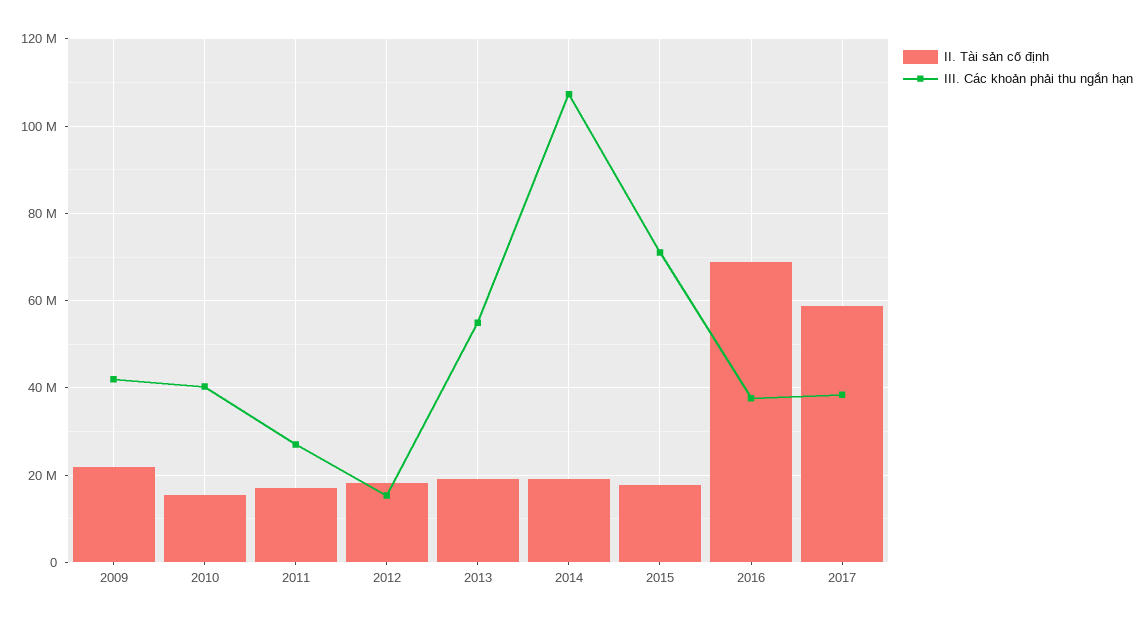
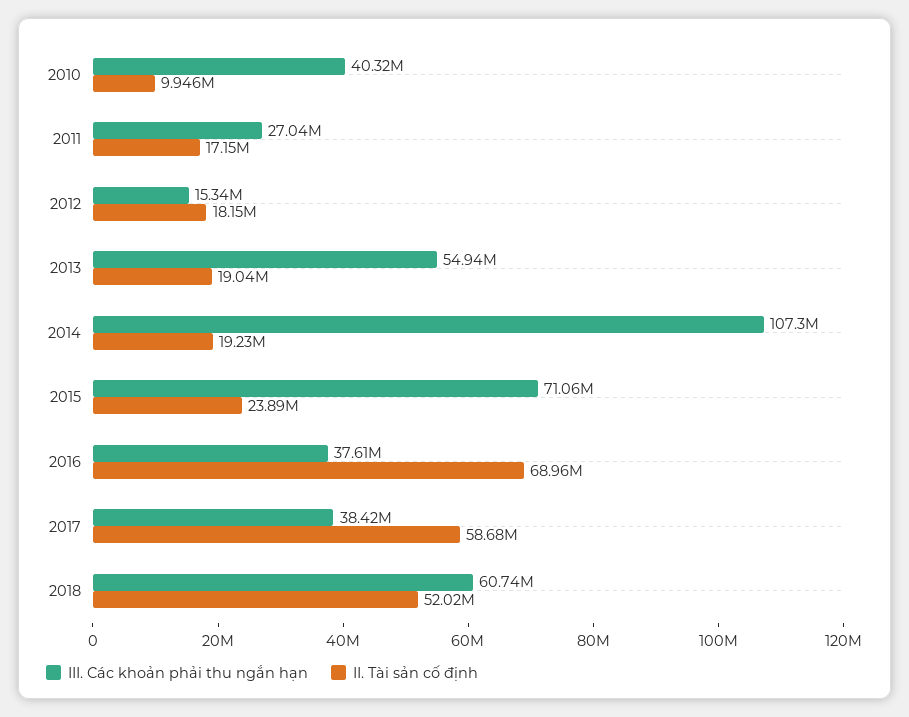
II. Tài sản cố định, 2009: 22000000 -> none
III. Các khoản phải thu ngắn hạn, 2009: 42000000 -> none
II. Tài sản cố định, 2010: 16000000 -> 9946000
II. Tài sản cố định, 2015: 18000000 -> 23890000
III. Các khoản phải thu ngắn hạn, 2018: none -> 60740000
II. Tài sản cố định, 2018: none -> 52020000

